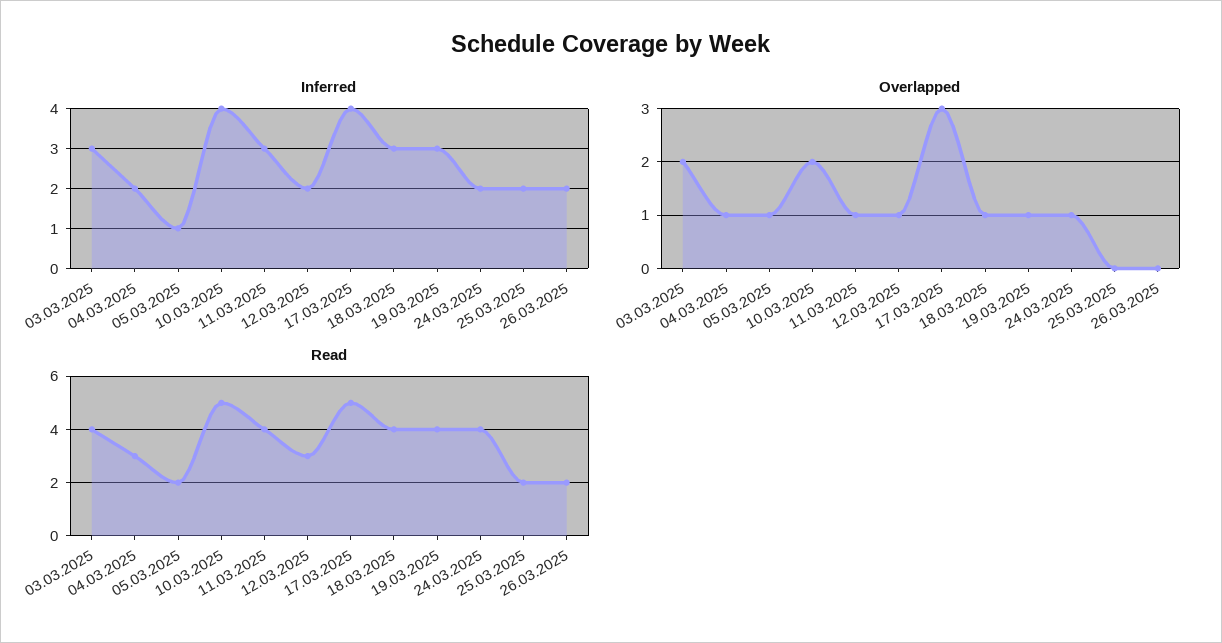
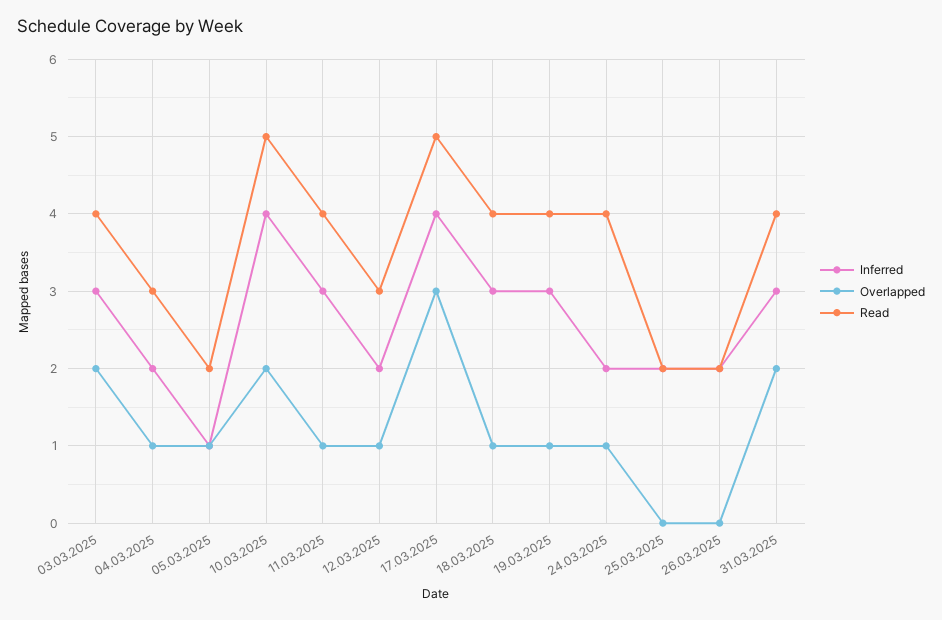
Inferred, 31.03.2025: none -> 3
Overlapped, 31.03.2025: none -> 2
Read, 31.03.2025: none -> 4

